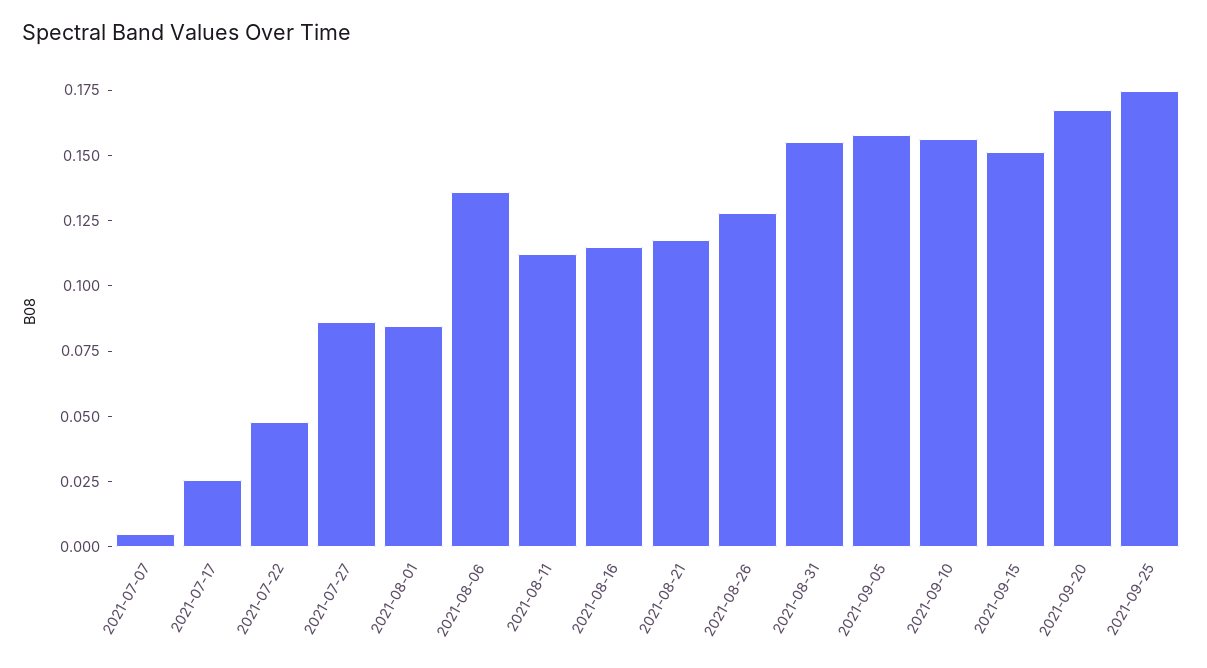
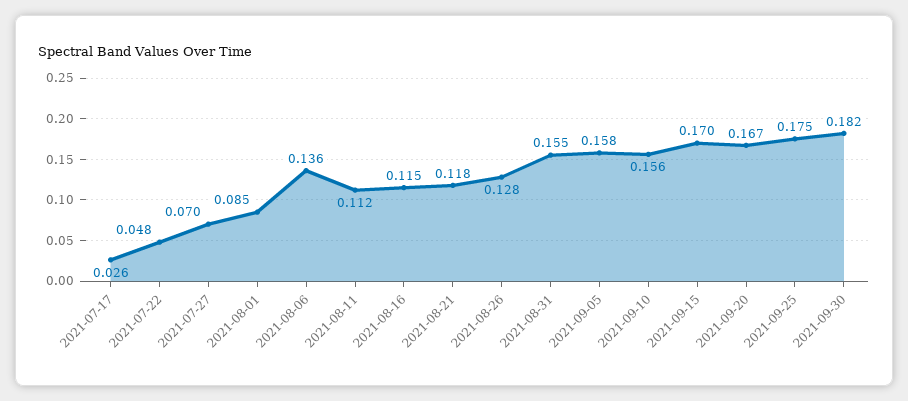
2021-07-07: 0.005 -> none
2021-07-27: 0.085 -> 0.07
2021-09-15: 0.15 -> 0.17
2021-09-30: none -> 0.182

